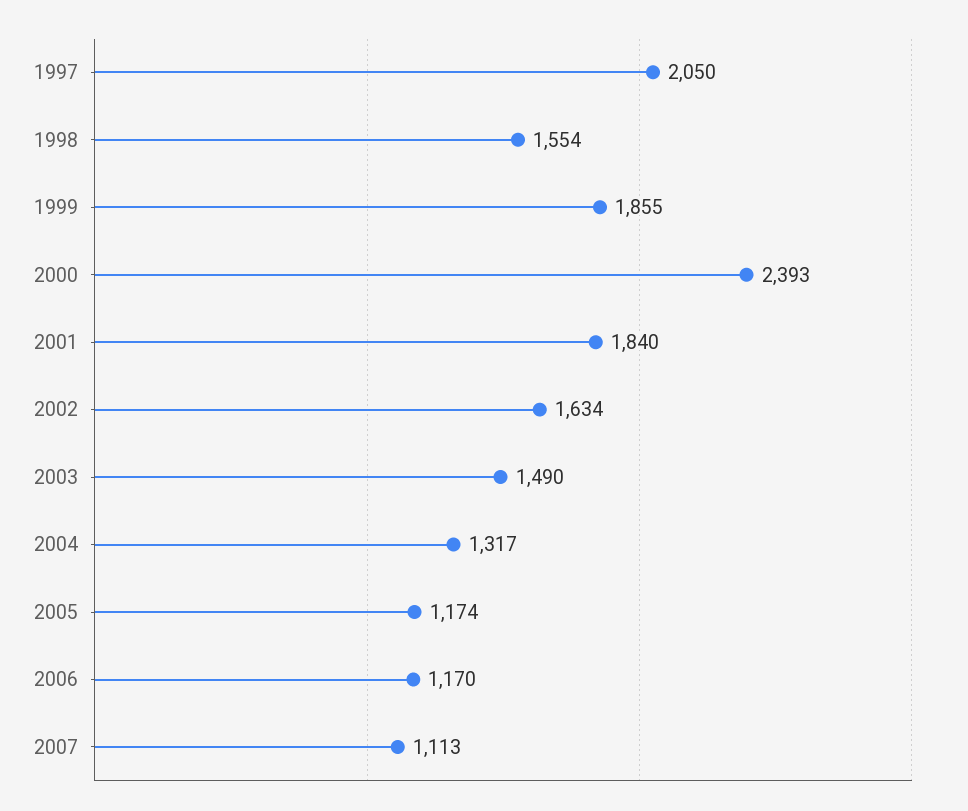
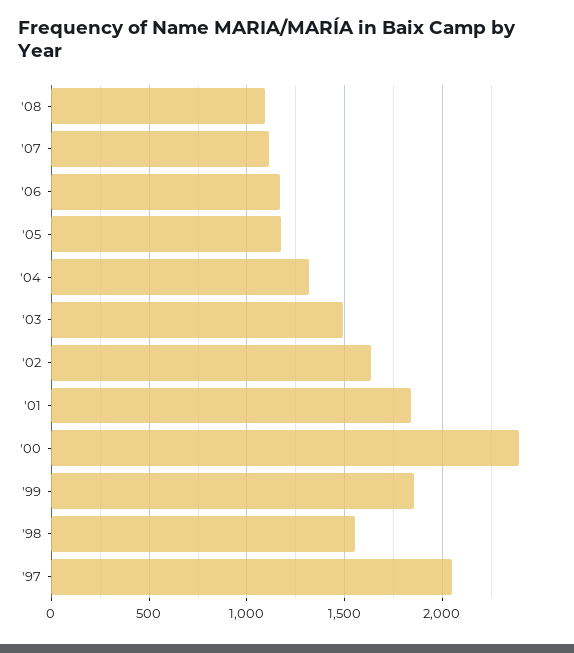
'08: none -> 1100

